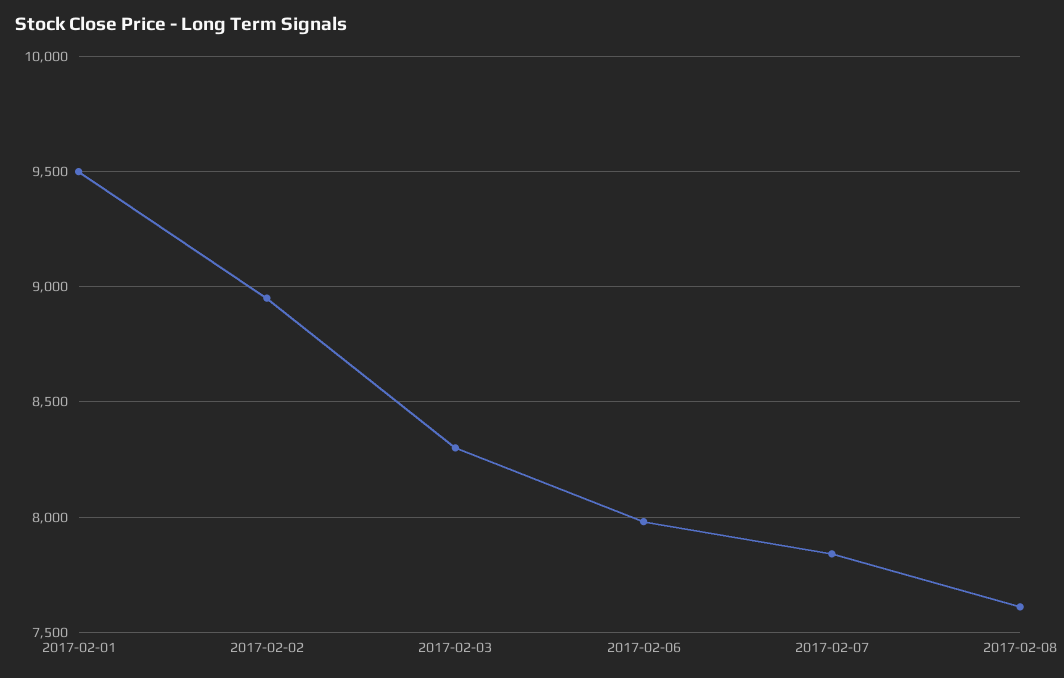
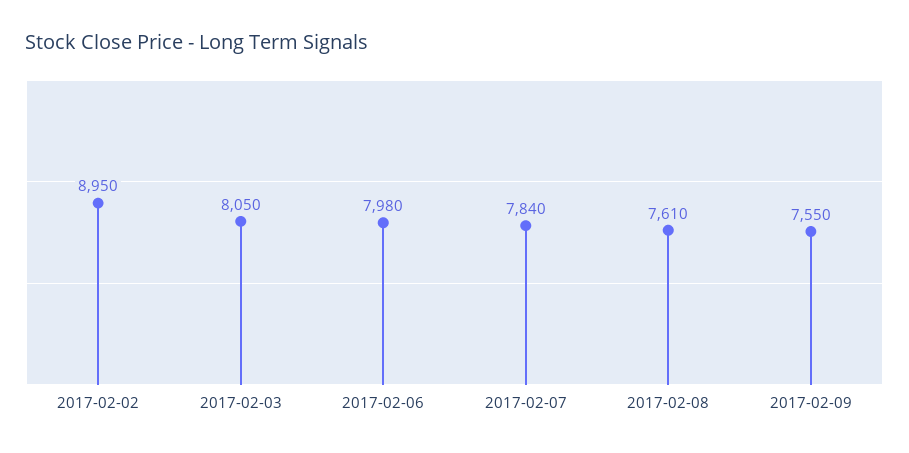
2017-02-01: 9500 -> none
2017-02-03: 8300 -> 8050
2017-02-09: none -> 7550

